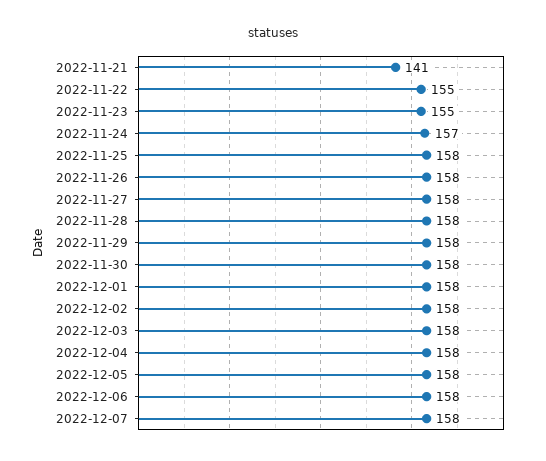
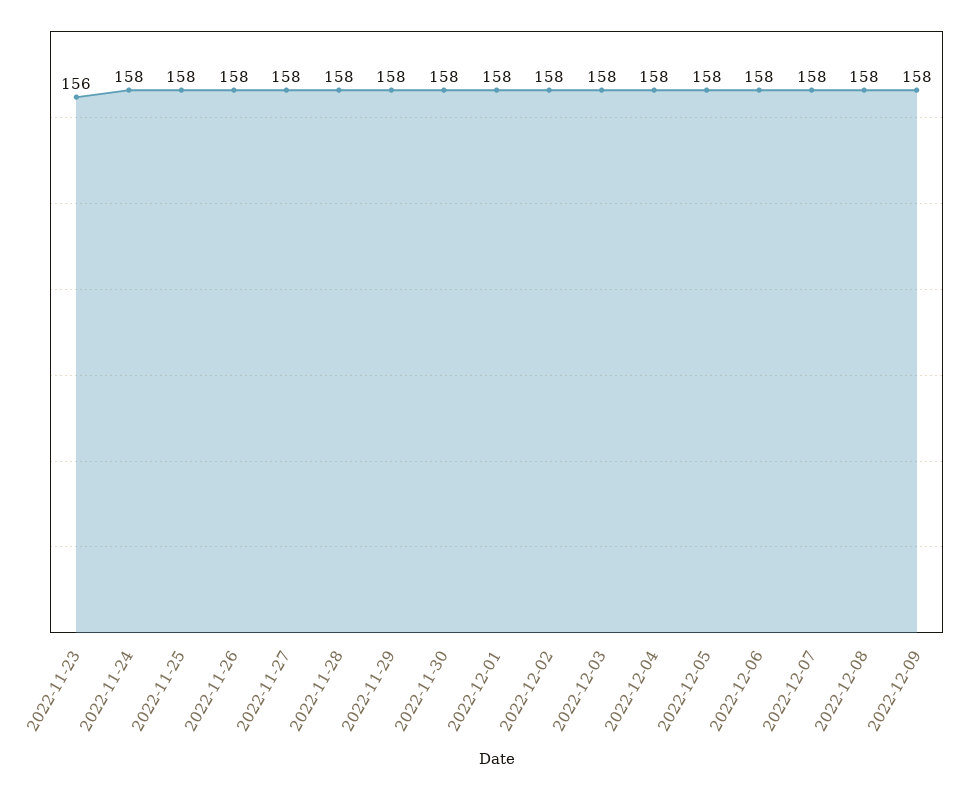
2022-11-21: 141 -> none
2022-11-22: 155 -> none
2022-11-23: 155 -> 156
2022-11-24: 157 -> 158
2022-12-08: none -> 158
2022-12-09: none -> 158

